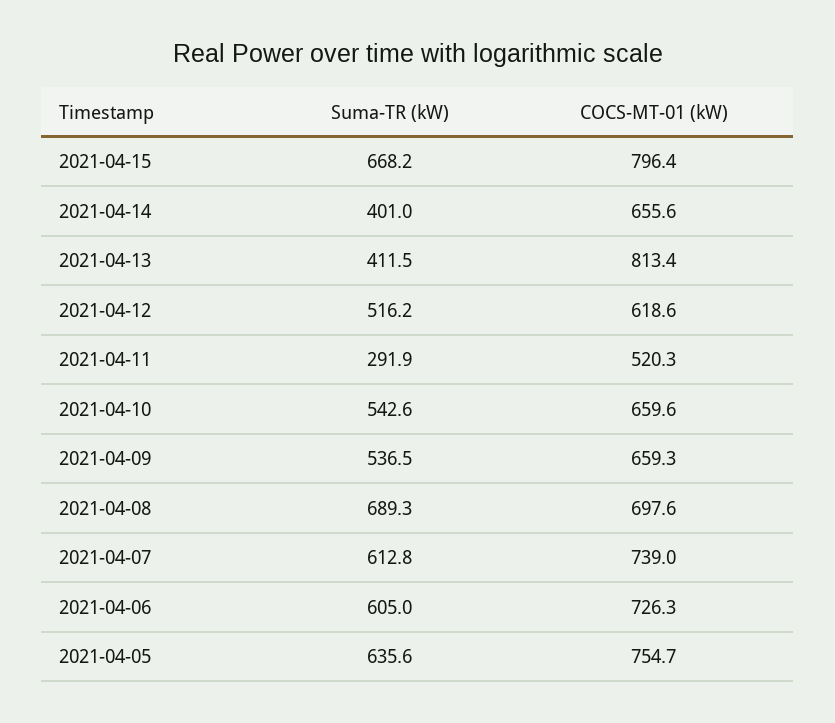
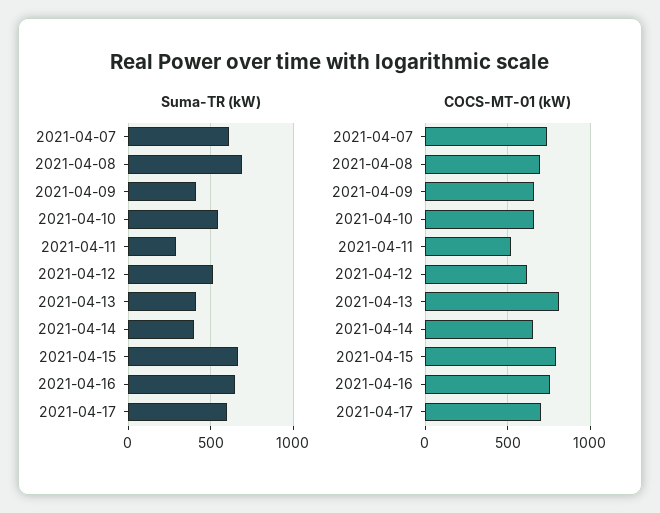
Suma-TR (kW), 2021-04-09: 536.5 -> 400
Suma-TR (kW), 2021-04-06: 605 -> none
COCS-MT-01 (kW), 2021-04-06: 726.3 -> none
Suma-TR (kW), 2021-04-05: 635.6 -> none
COCS-MT-01 (kW), 2021-04-05: 754.7 -> none
Suma-TR (kW), 2021-04-16: none -> 650
Suma-TR (kW), 2021-04-17: none -> 600
COCS-MT-01 (kW), 2021-04-16: none -> 750
COCS-MT-01 (kW), 2021-04-17: none -> 700

